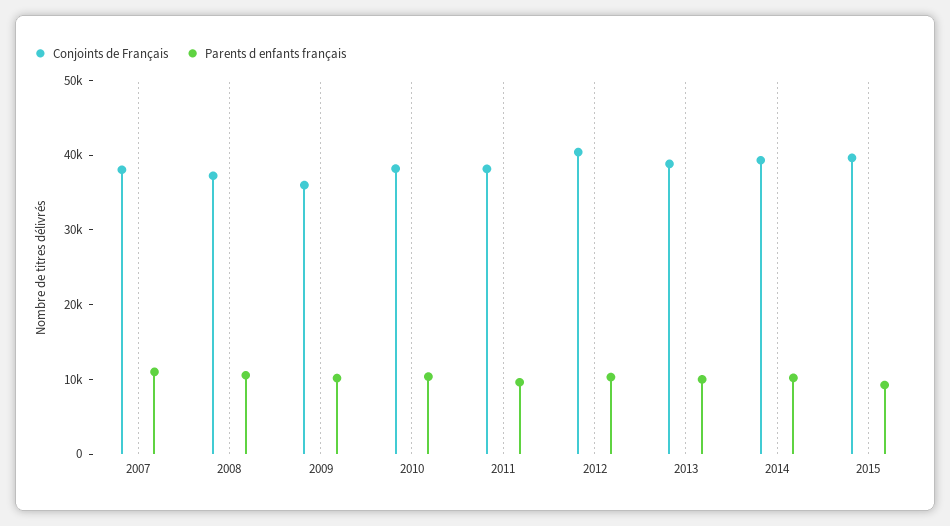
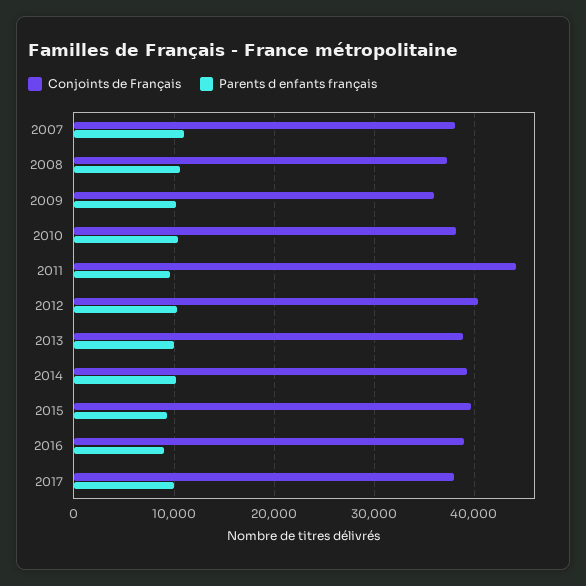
Conjoints de Français, 2011: 38000 -> 44000
Conjoints de Français, 2016: none -> 39000
Parents d enfants français, 2016: none -> 9000
Conjoints de Français, 2017: none -> 38000
Parents d enfants français, 2017: none -> 10000

